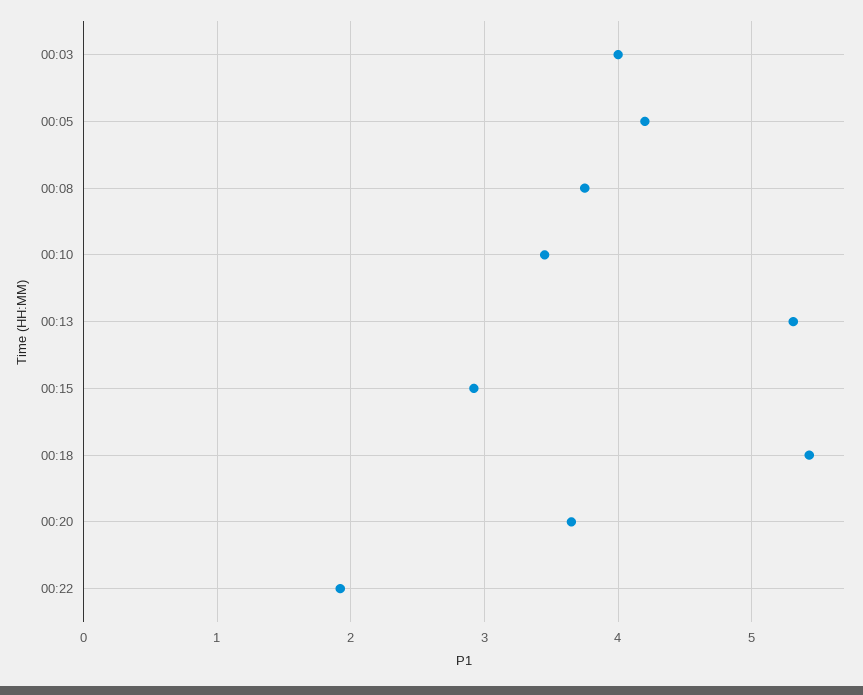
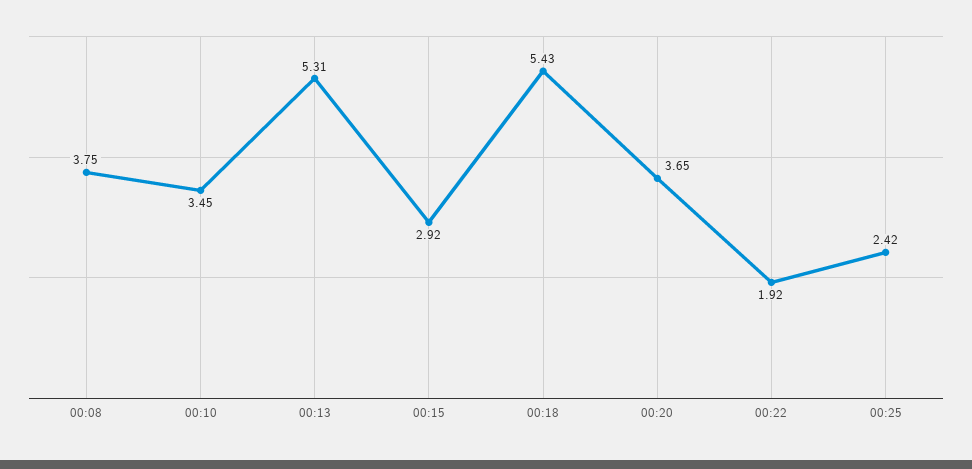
00:03: 4 -> none
00:05: 4.2 -> none
00:25: none -> 2.42

